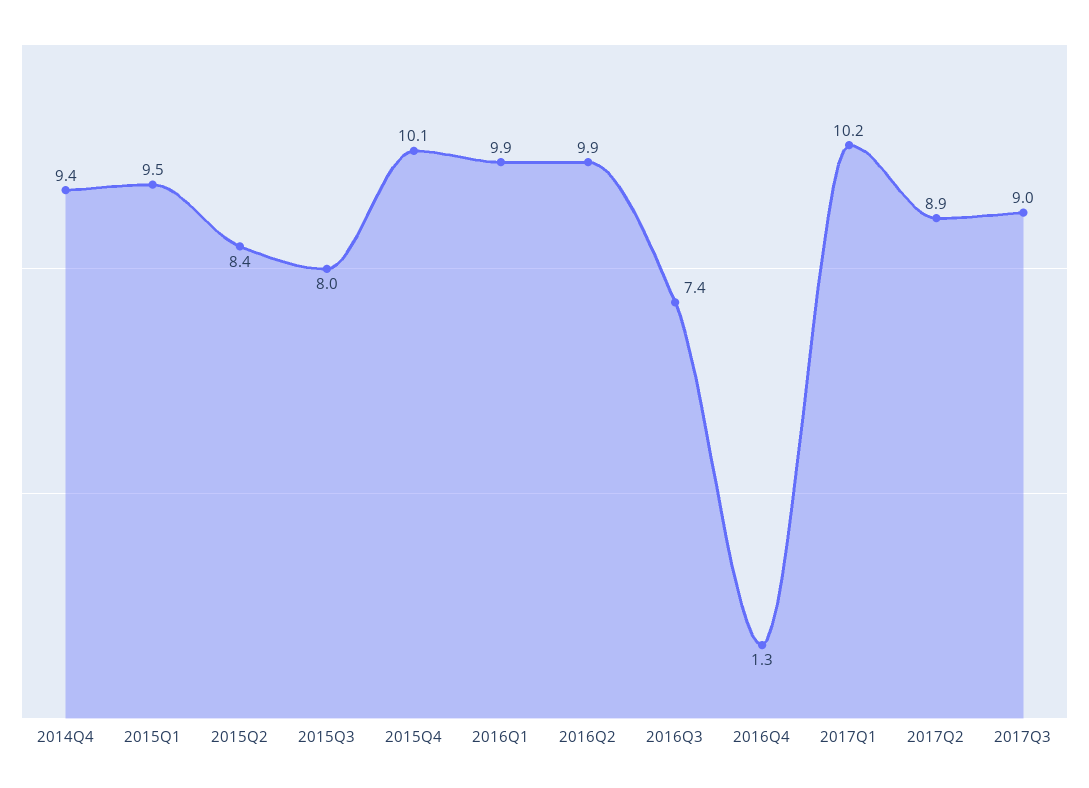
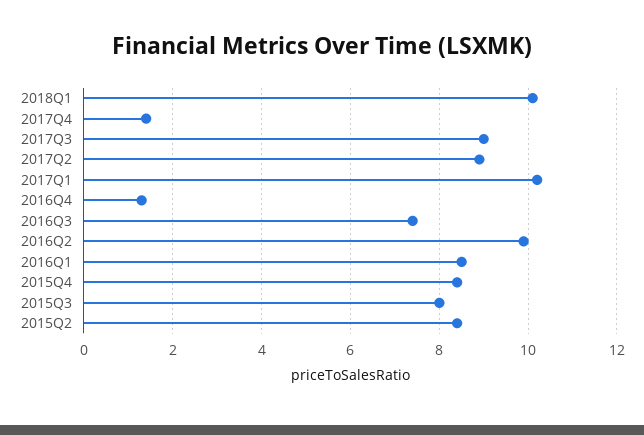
2014Q4: 9.4 -> none
2015Q1: 9.5 -> none
2015Q4: 10.1 -> 8.5
2016Q1: 9.9 -> 8.5
2018Q1: none -> 10
2017Q4: none -> 1.5

